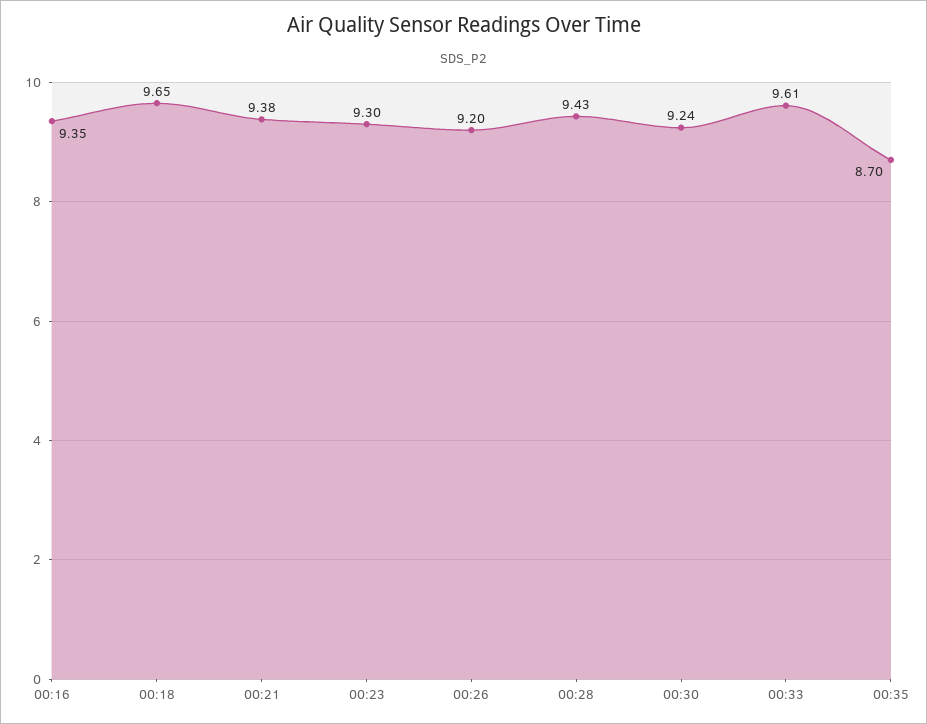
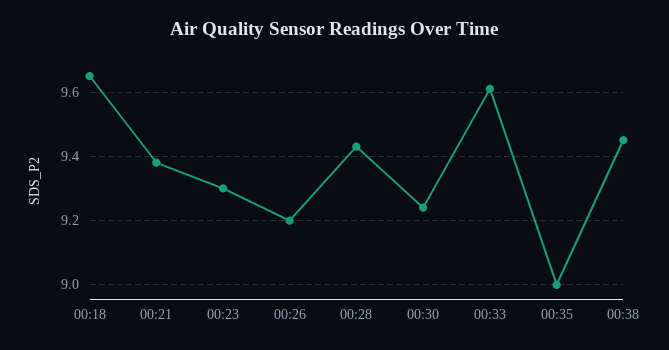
00:16: 9.35 -> none
00:35: 8.7 -> 9
00:38: none -> 9.45

